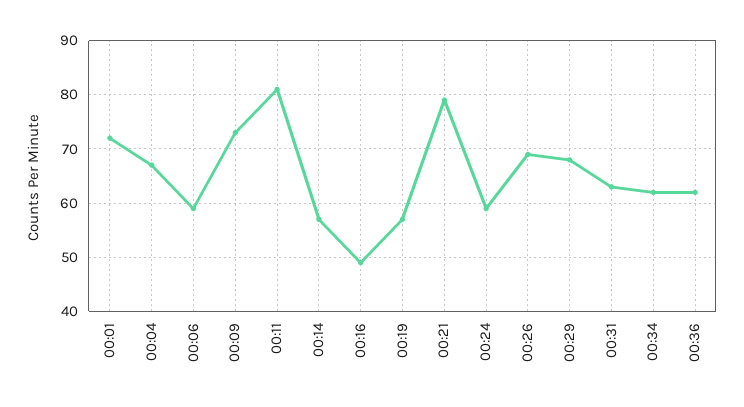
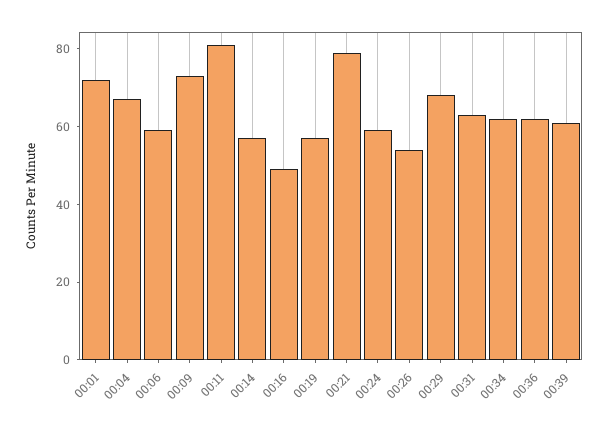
00:26: 70 -> 55
00:39: none -> 60

